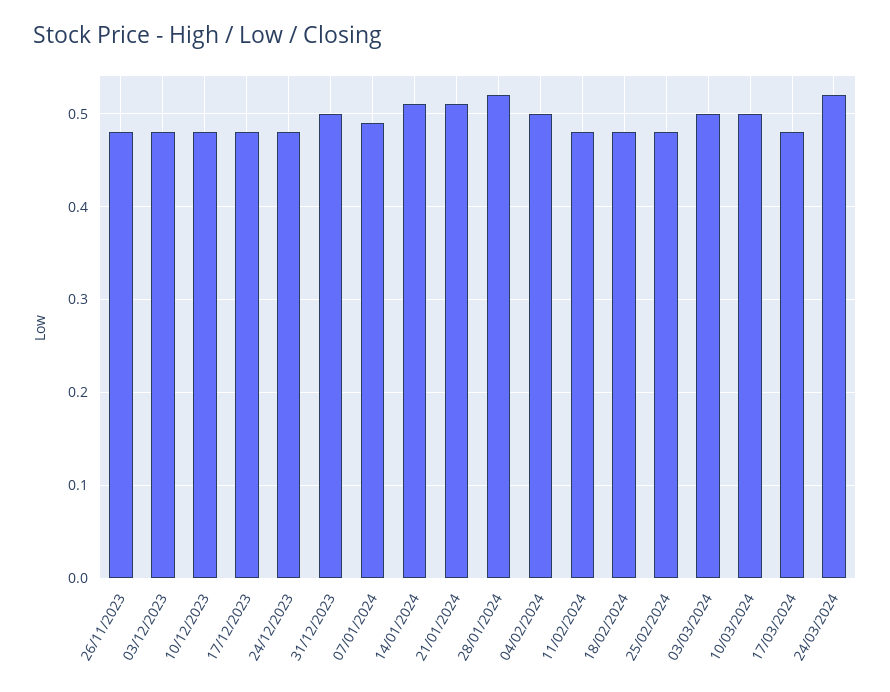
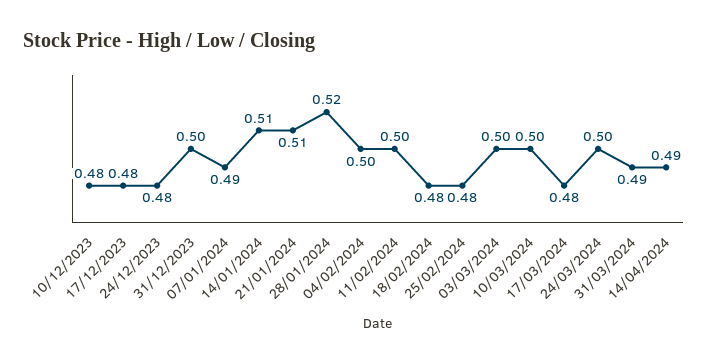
26/11/2023: 0.48 -> none
03/12/2023: 0.48 -> none
11/02/2024: 0.48 -> 0.5
24/03/2024: 0.52 -> 0.5
31/03/2024: none -> 0.49
14/04/2024: none -> 0.49

